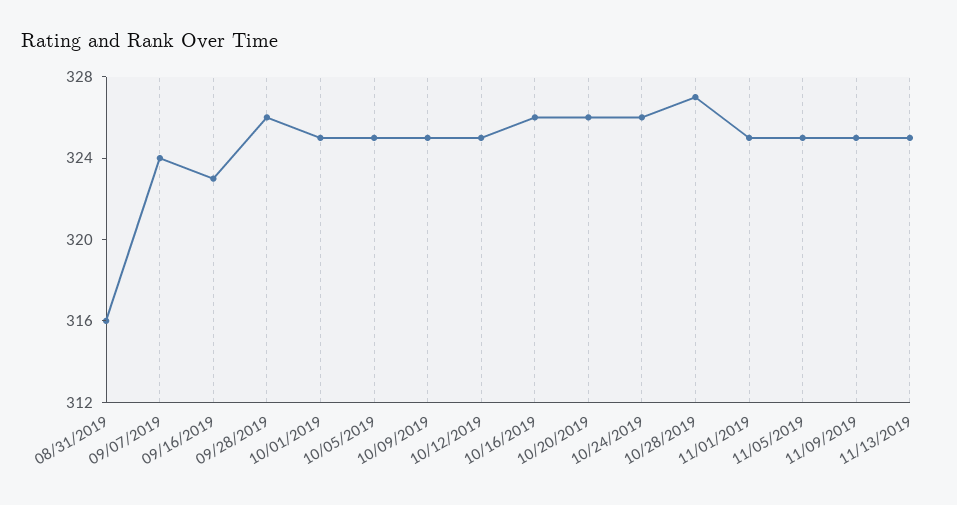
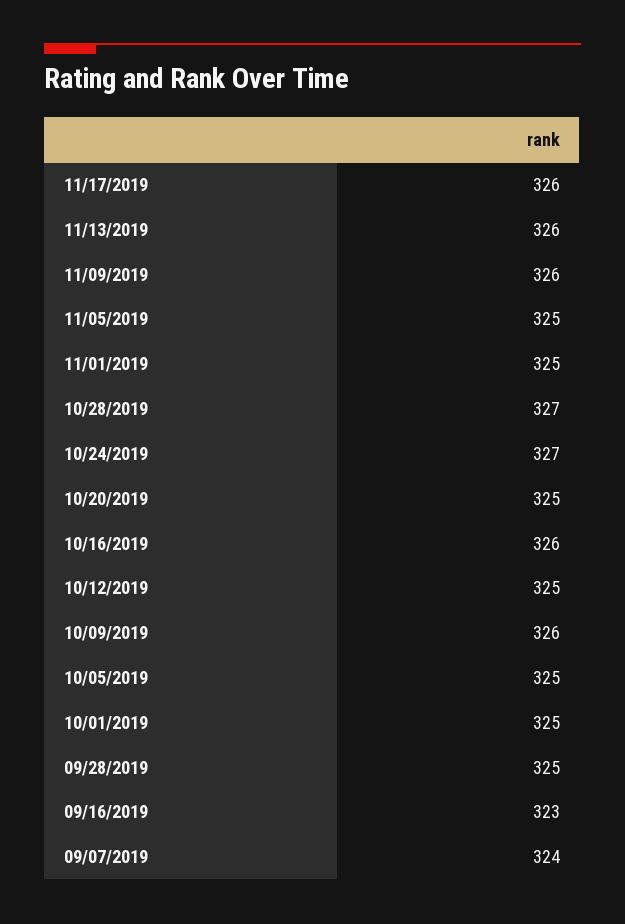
08/31/2019: 316 -> none
09/28/2019: 326 -> 325
10/09/2019: 325 -> 326
10/20/2019: 326 -> 325
10/24/2019: 326 -> 327
11/09/2019: 325 -> 326
11/13/2019: 325 -> 326
11/17/2019: none -> 326

